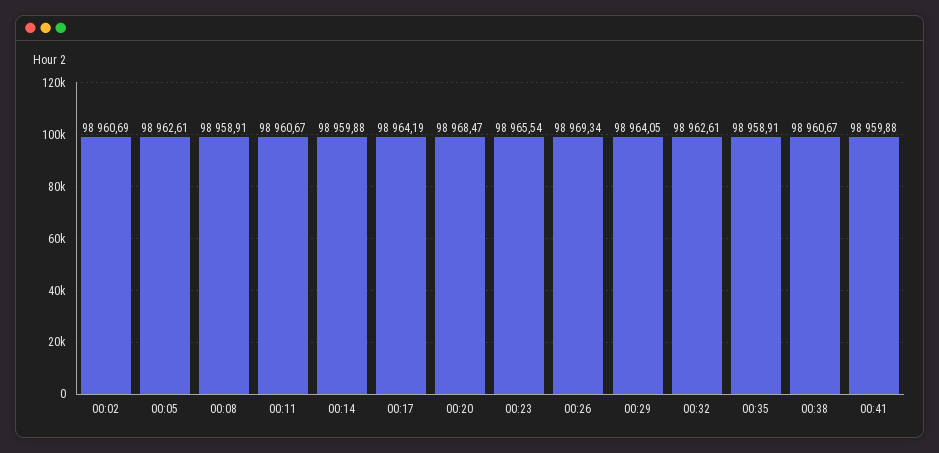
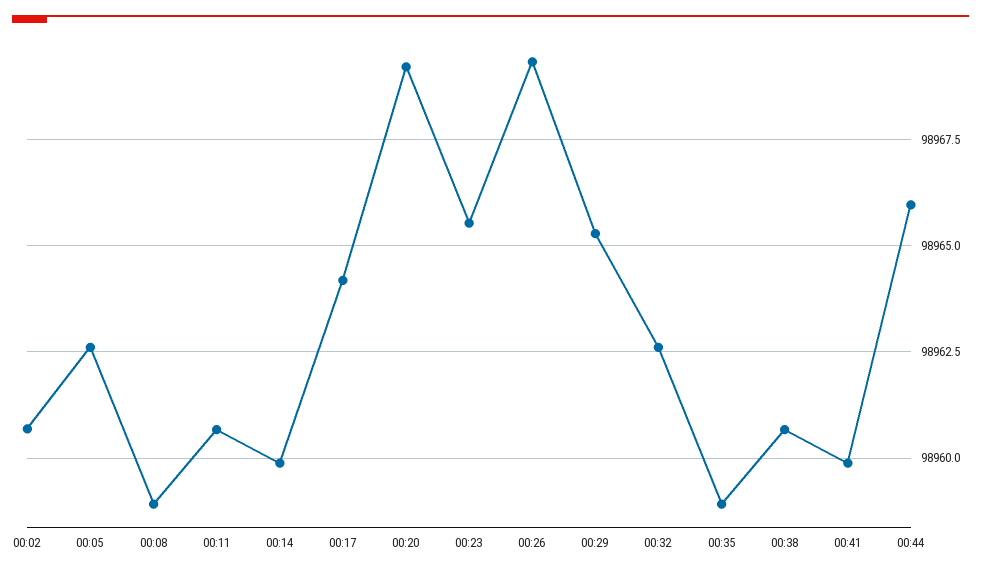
00:20: 98968.47 -> 98969.25
00:29: 98964.05 -> 98965.25
00:44: none -> 98966

